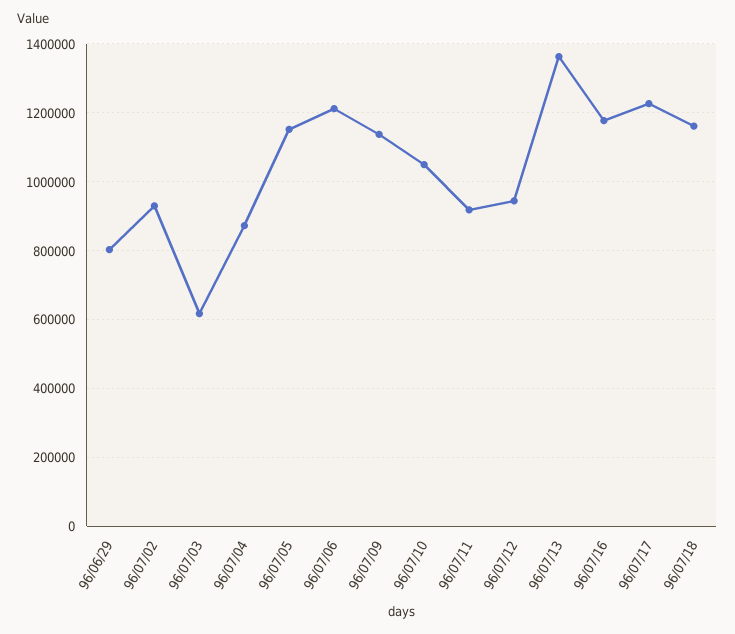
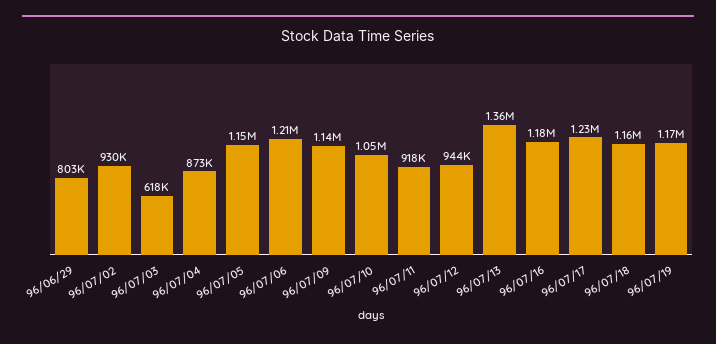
96/07/19: none -> 1170000

